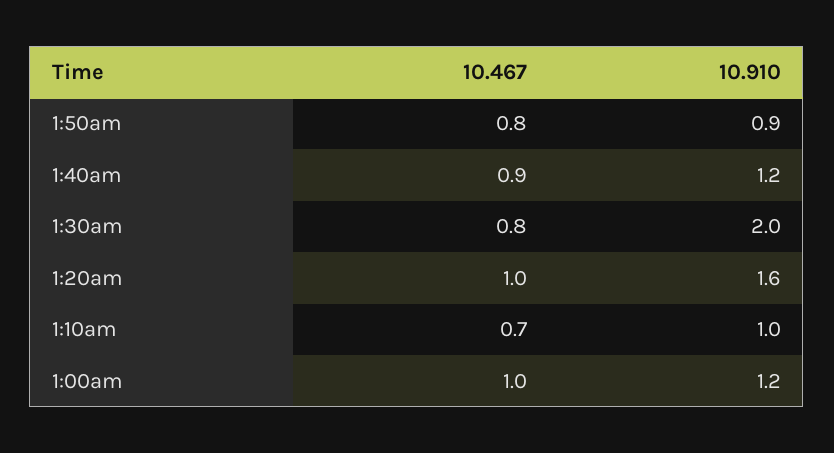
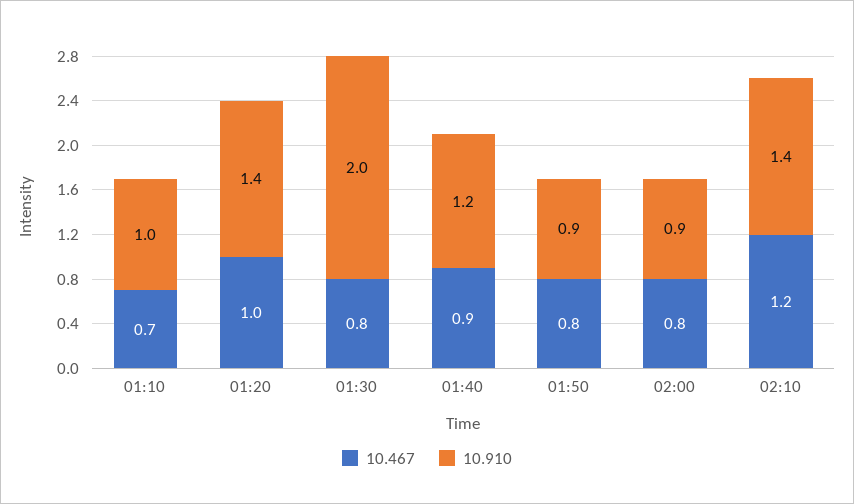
10.910, 1:20am: 1.6 -> 1.4
10.467, 1:00am: 1 -> none
10.910, 1:00am: 1.2 -> none
10.467, 02:00: none -> 0.8
10.910, 02:00: none -> 0.9
10.467, 02:10: none -> 1.2
10.910, 02:10: none -> 1.4

